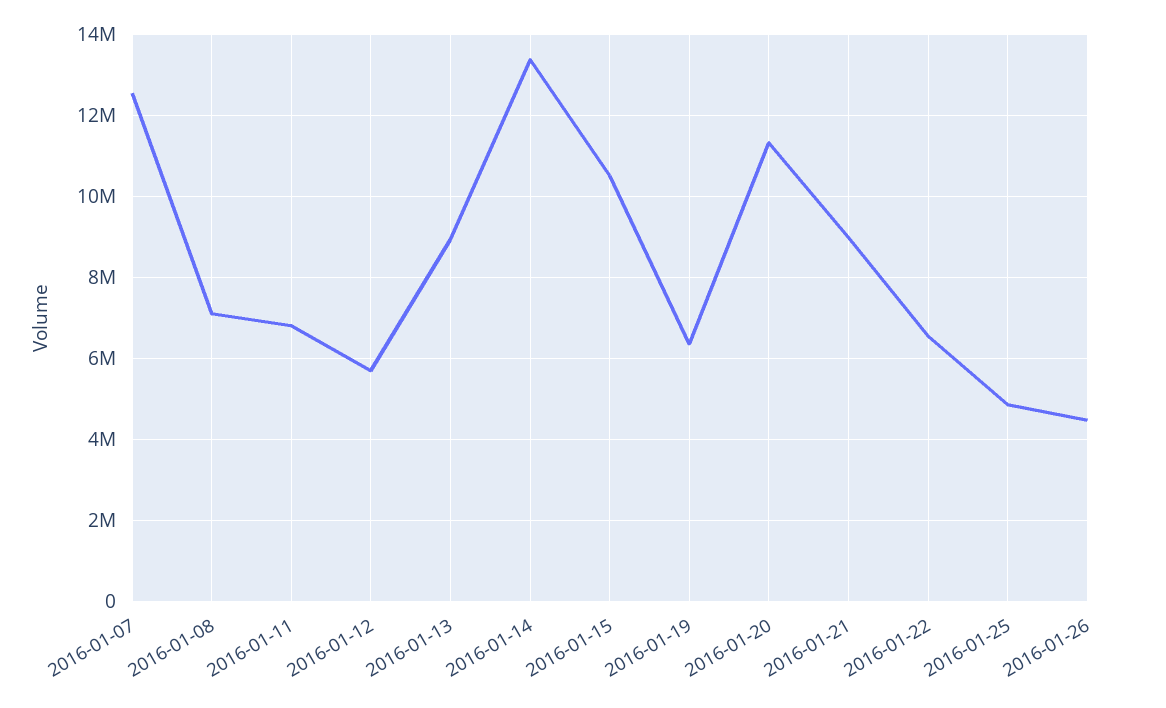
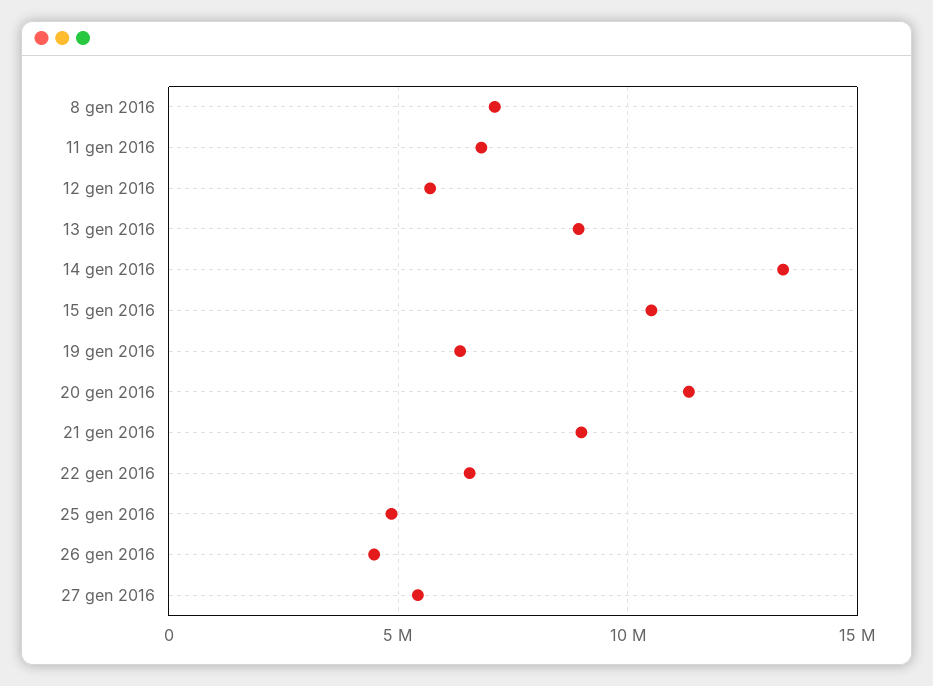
2016-01-07: 12600000 -> none
27 gen 2016: none -> 5500000

